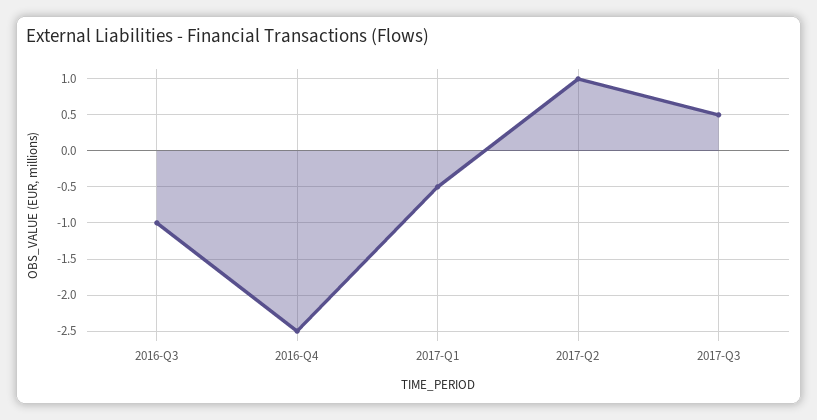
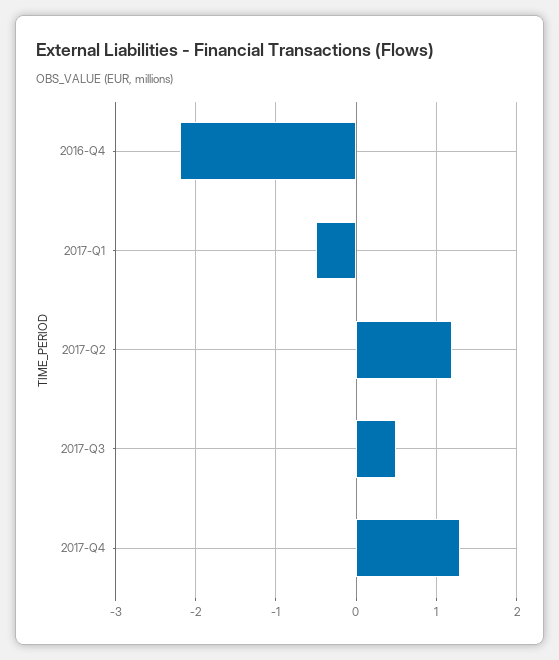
2016-Q3: -1 -> none
2016-Q4: -2.5 -> -2.2
2017-Q2: 1 -> 1.2
2017-Q4: none -> 1.3

